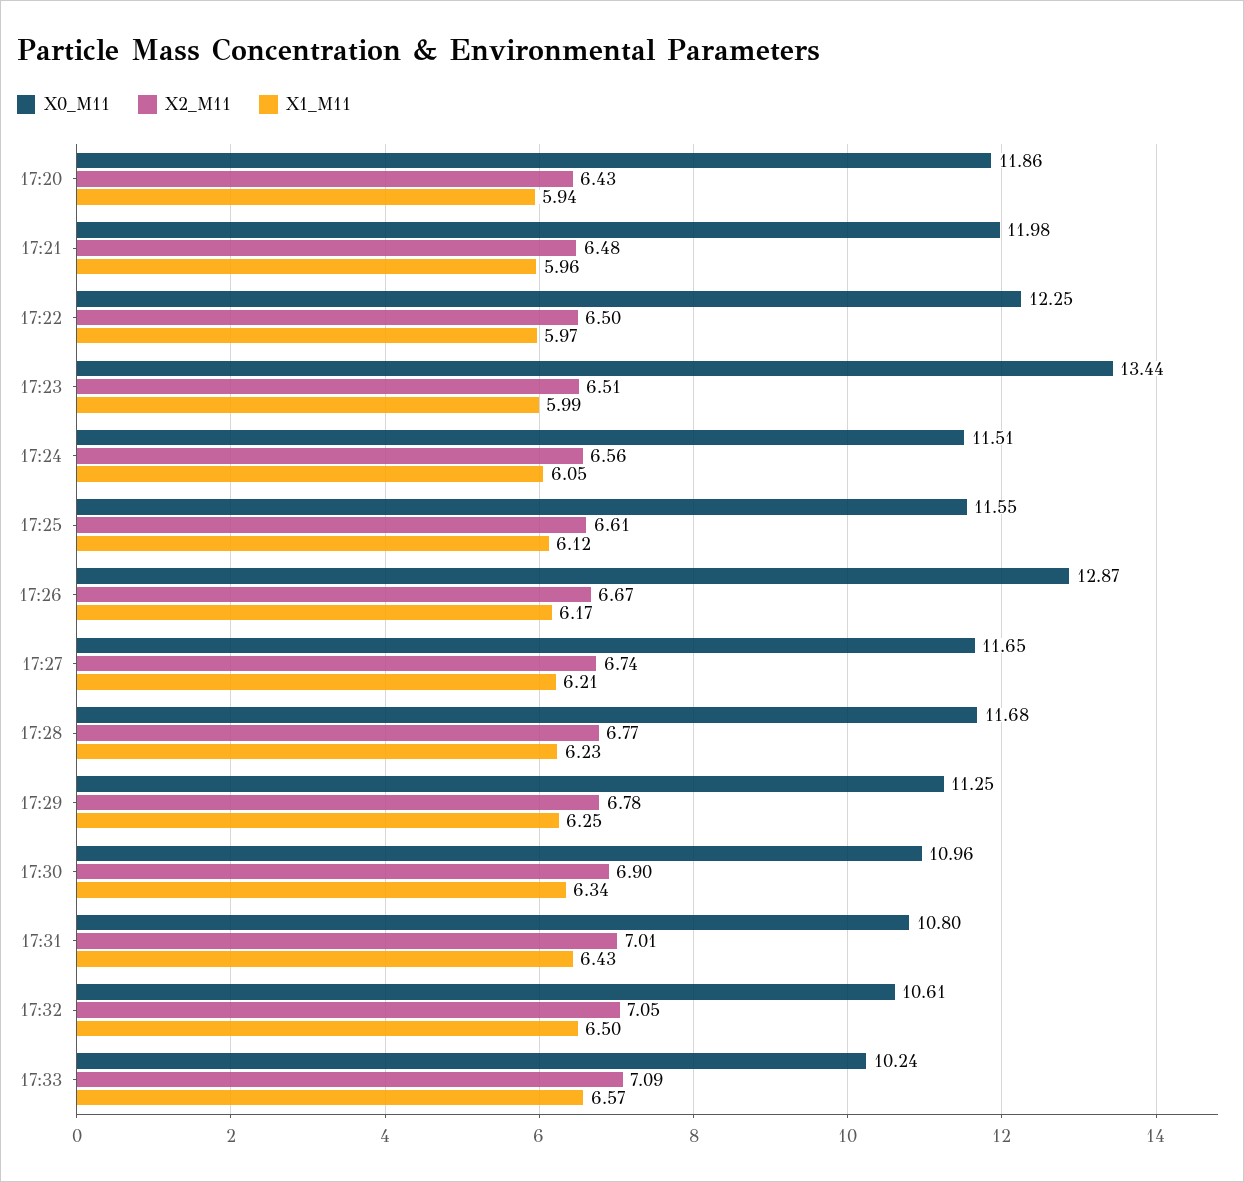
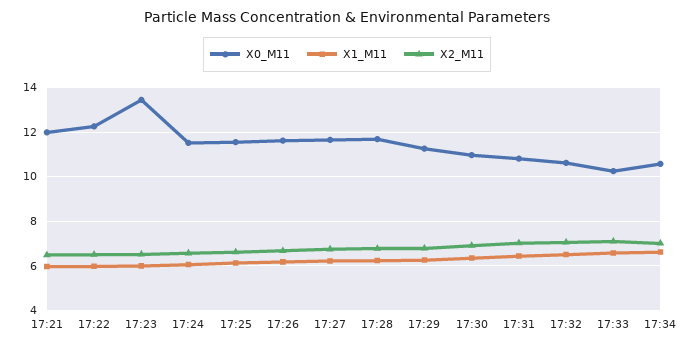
X0_M11, 17:20: 11.86 -> none
X2_M11, 17:20: 6.43 -> none
X1_M11, 17:20: 5.94 -> none
X0_M11, 17:26: 12.87 -> 11.5
X0_M11, 17:34: none -> 10.5
X1_M11, 17:34: none -> 6.5
X2_M11, 17:34: none -> 7

